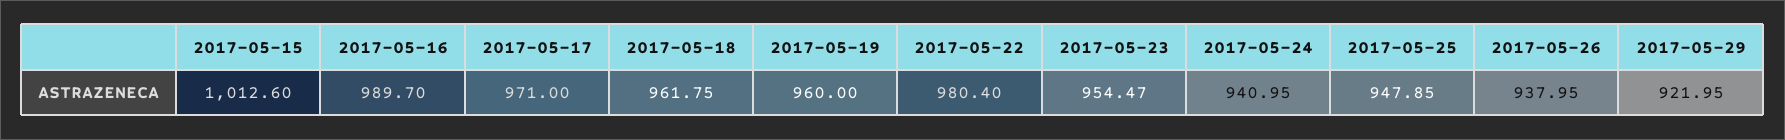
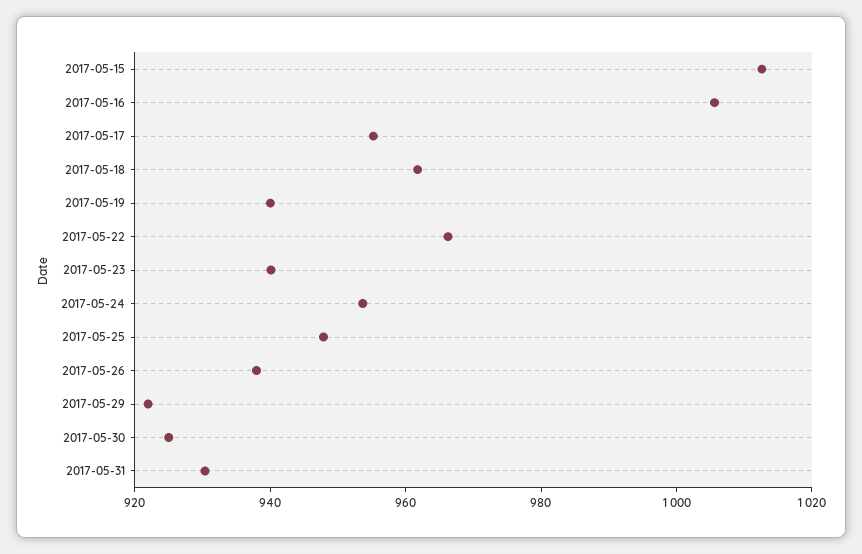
2017-05-16: 989.7 -> 1005
2017-05-17: 971 -> 955
2017-05-19: 960 -> 940
2017-05-22: 980.4 -> 965
2017-05-23: 954.47 -> 940
2017-05-24: 940.95 -> 955
2017-05-30: none -> 925
2017-05-31: none -> 930

